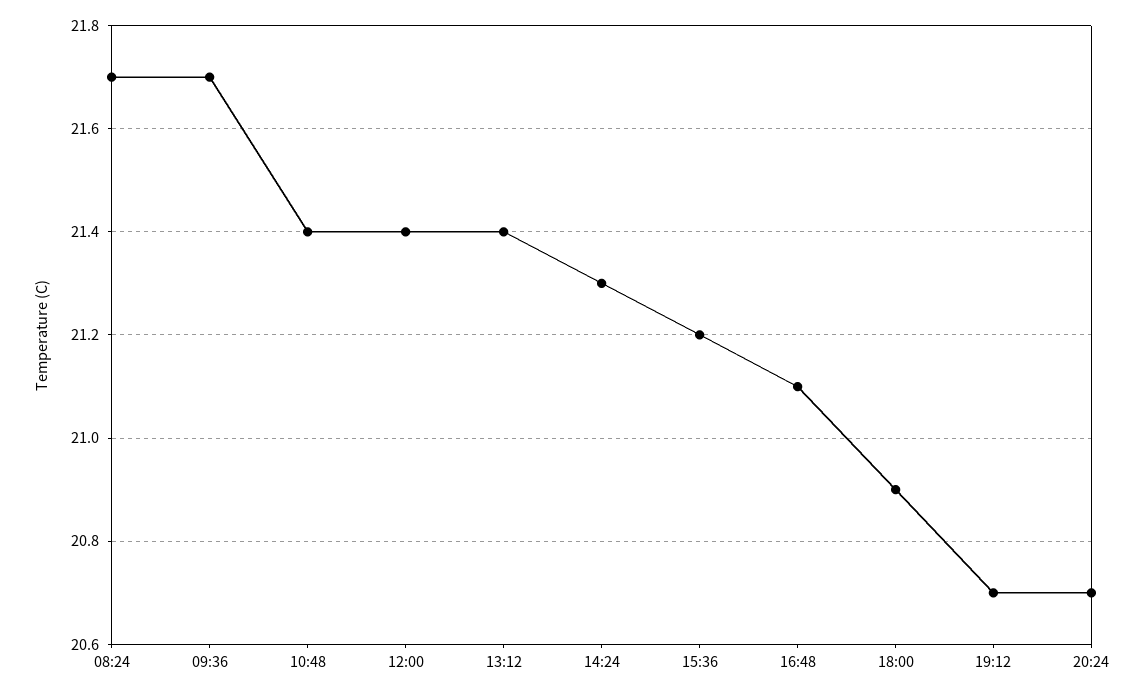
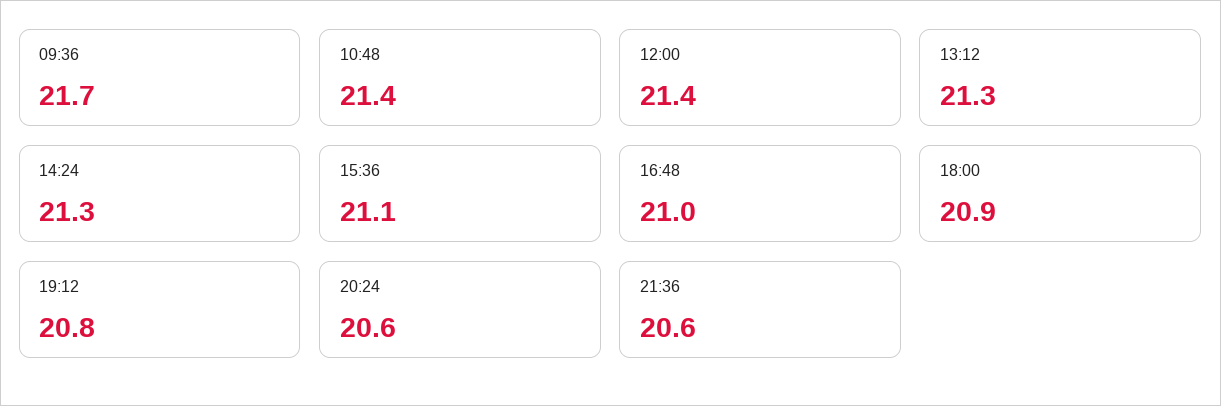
08:24: 21.7 -> none
13:12: 21.4 -> 21.3
15:36: 21.2 -> 21.1
16:48: 21.1 -> 21
19:12: 20.7 -> 20.8
20:24: 20.7 -> 20.6
21:36: none -> 20.6

